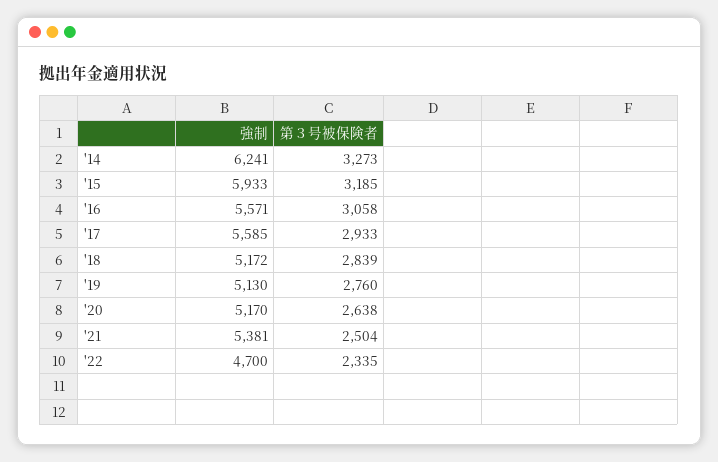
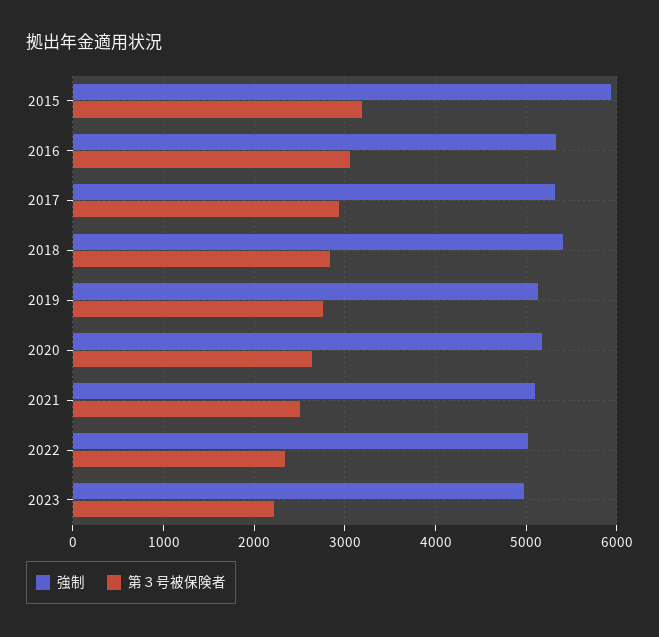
強制, '14: 6241 -> none
第３号被保険者, '14: 3273 -> none
強制, '16: 5571 -> 5300
強制, '17: 5585 -> 5300
強制, '18: 5172 -> 5400
強制, '21: 5381 -> 5100
強制, '22: 4700 -> 5000
強制, 2023: none -> 5000
第３号被保険者, 2023: none -> 2200

